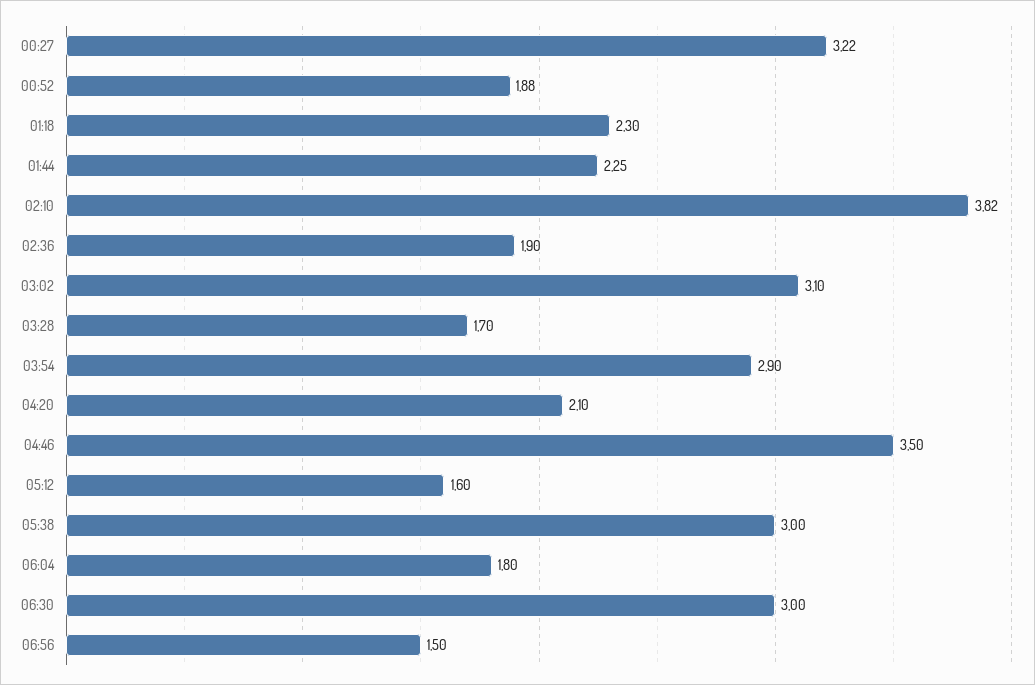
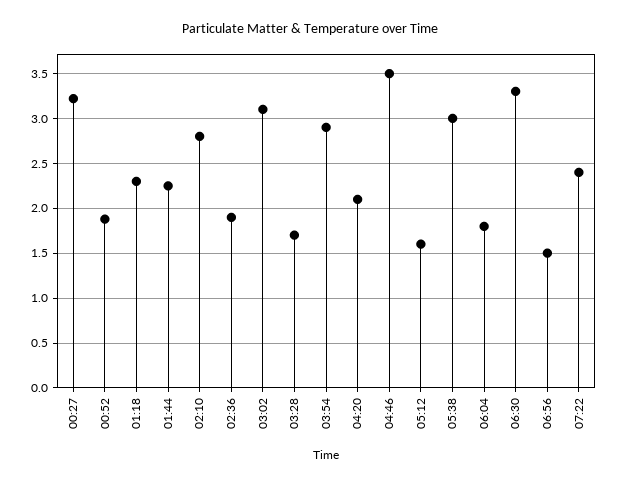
02:10: 3.82 -> 2.8
06:30: 3 -> 3.3
07:22: none -> 2.4

